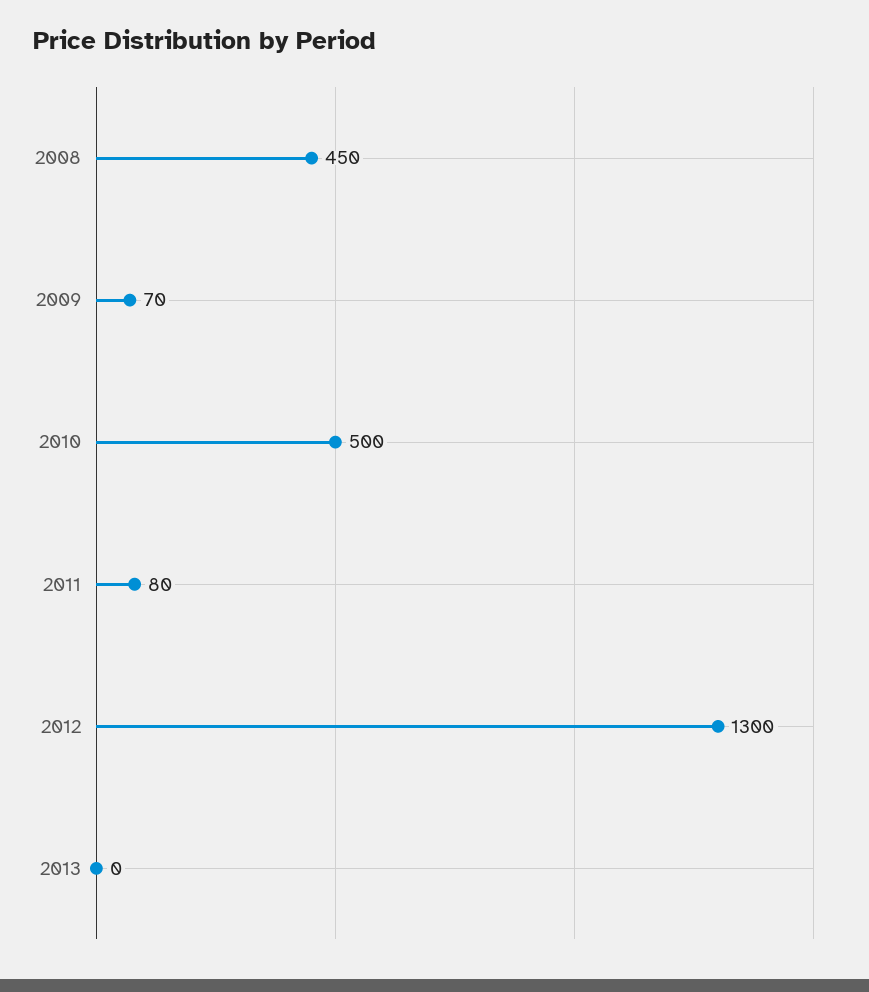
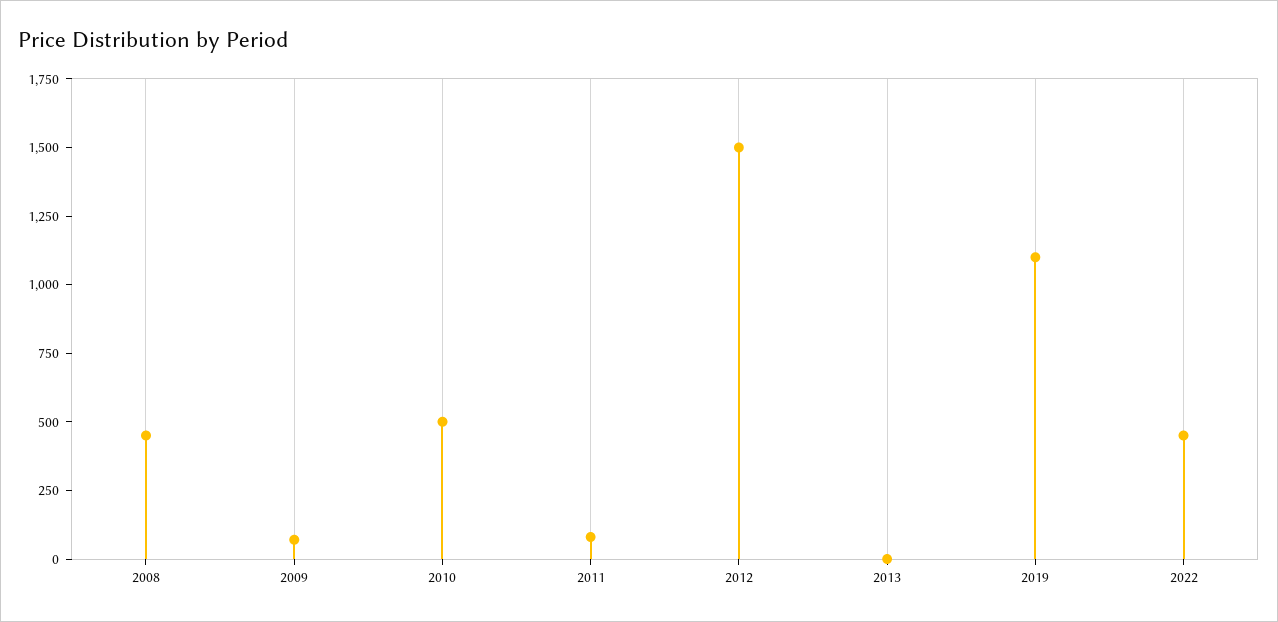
2012: 1300 -> 1500
2019: none -> 1100
2022: none -> 450

